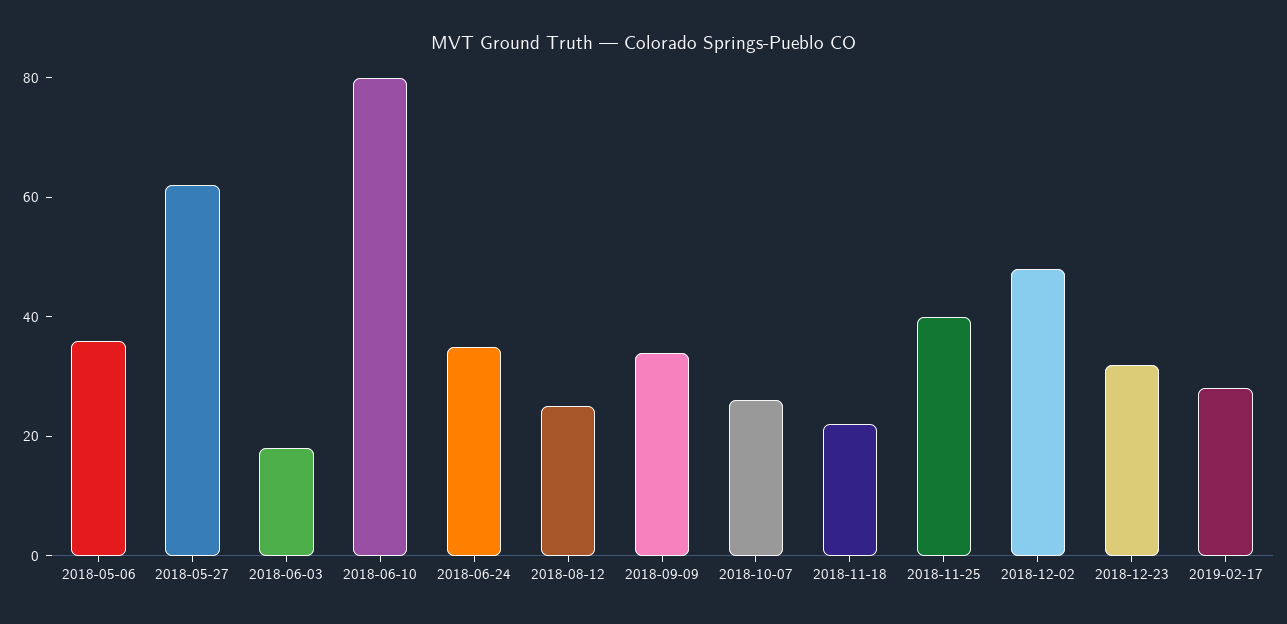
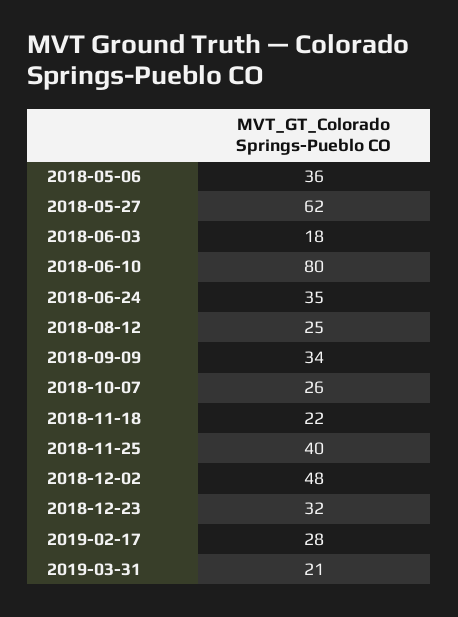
2019-03-31: none -> 21

